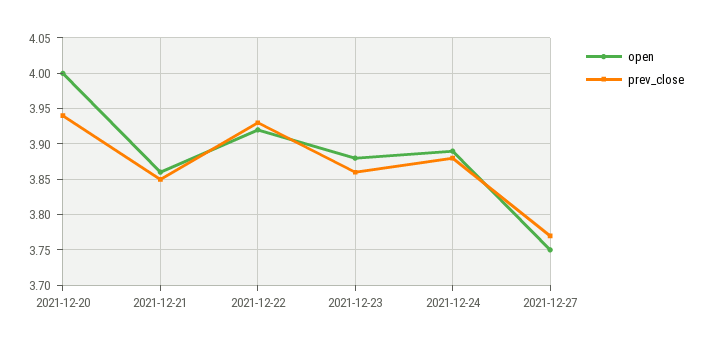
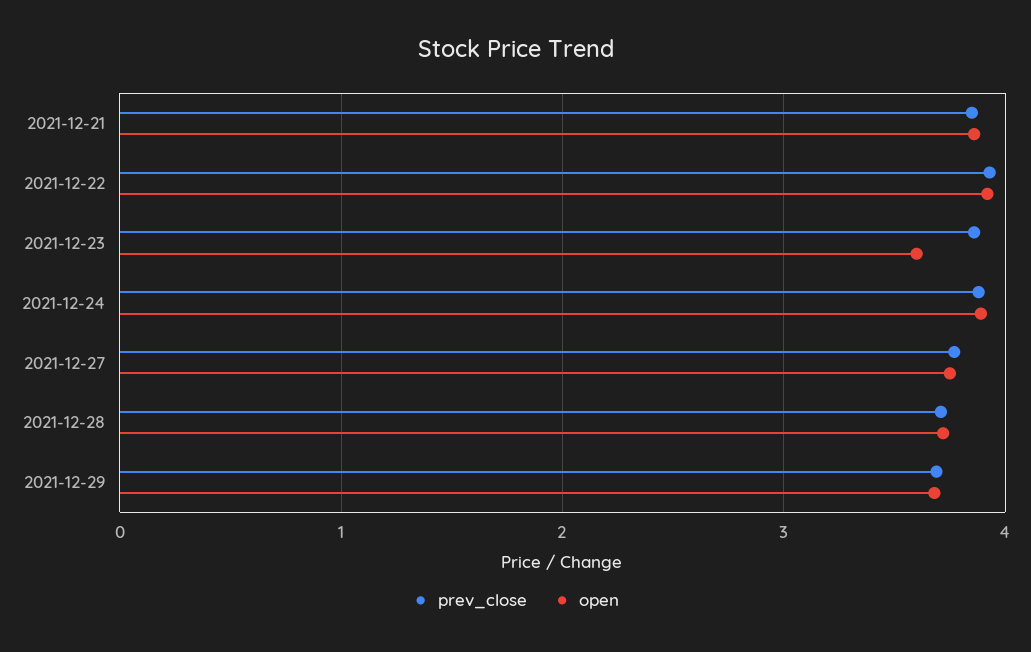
open, 2021-12-20: 4 -> none
prev_close, 2021-12-20: 3.94 -> none
open, 2021-12-23: 3.88 -> 3.6
prev_close, 2021-12-28: none -> 3.7
open, 2021-12-28: none -> 3.7
prev_close, 2021-12-29: none -> 3.7
open, 2021-12-29: none -> 3.7

